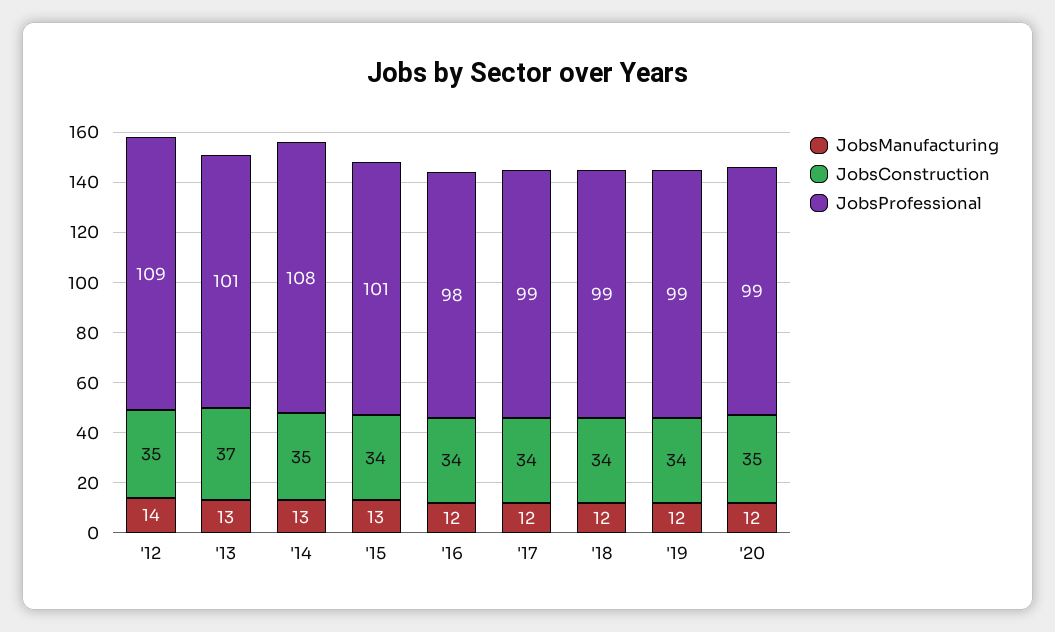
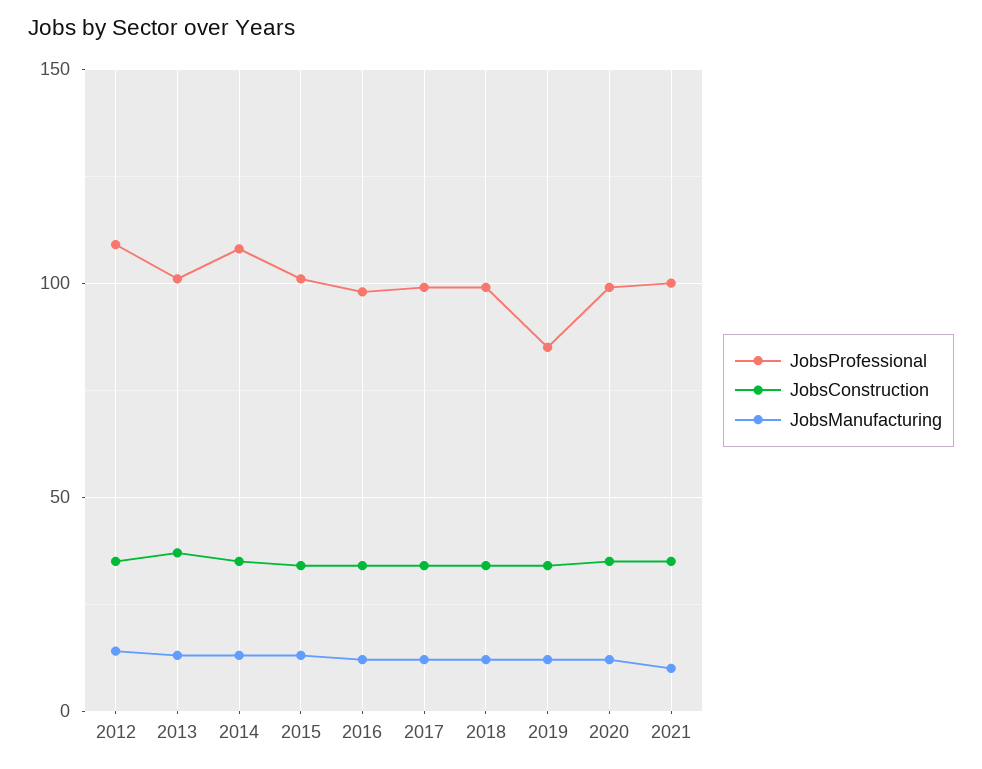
JobsProfessional, '19: 99 -> 85
JobsProfessional, 2021: none -> 100
JobsConstruction, 2021: none -> 35
JobsManufacturing, 2021: none -> 10

